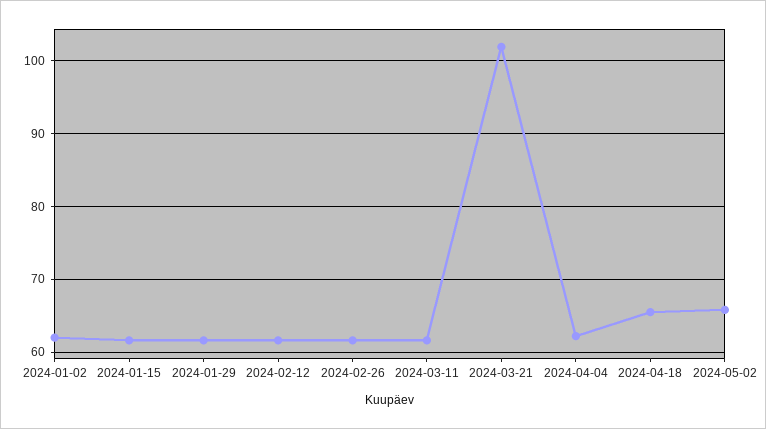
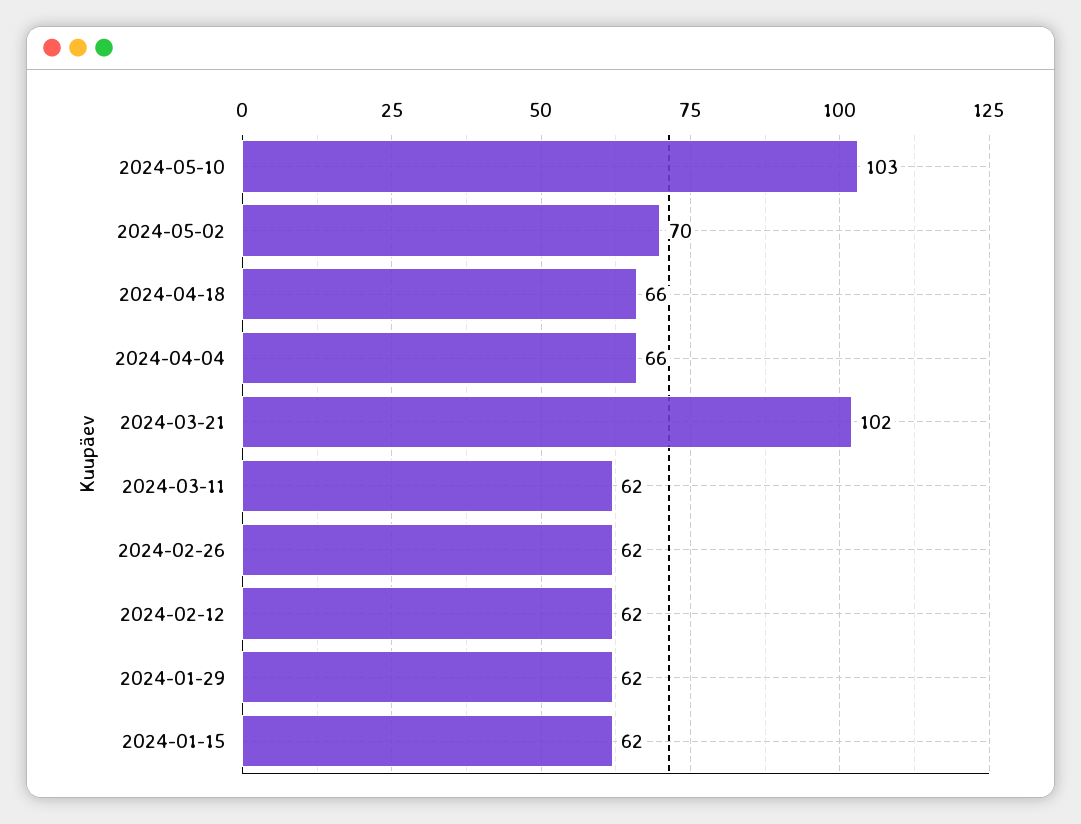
2024-01-02: 62 -> none
2024-04-04: 62 -> 66
2024-05-02: 66 -> 70
2024-05-10: none -> 103

